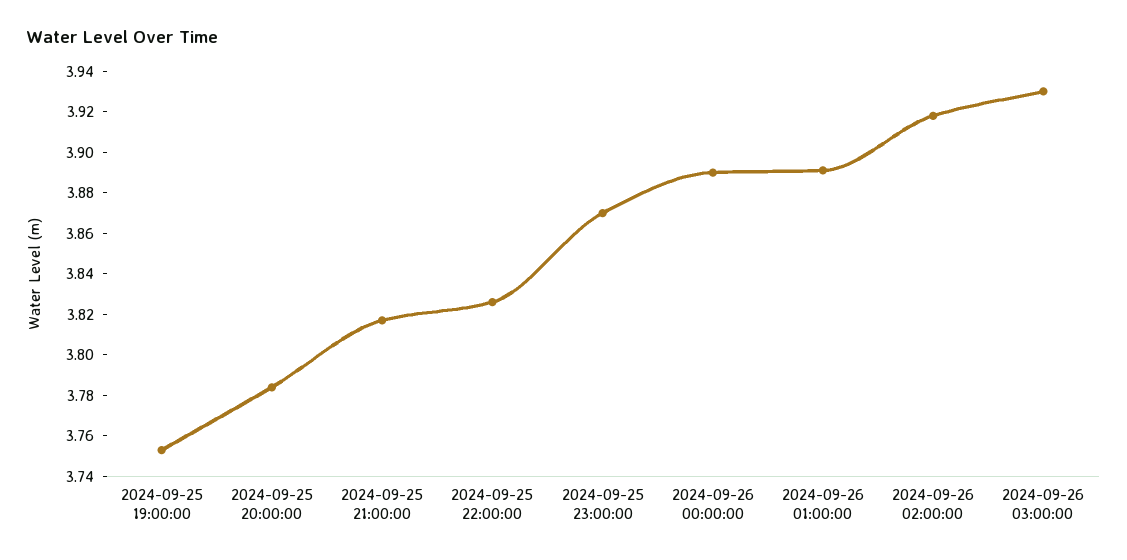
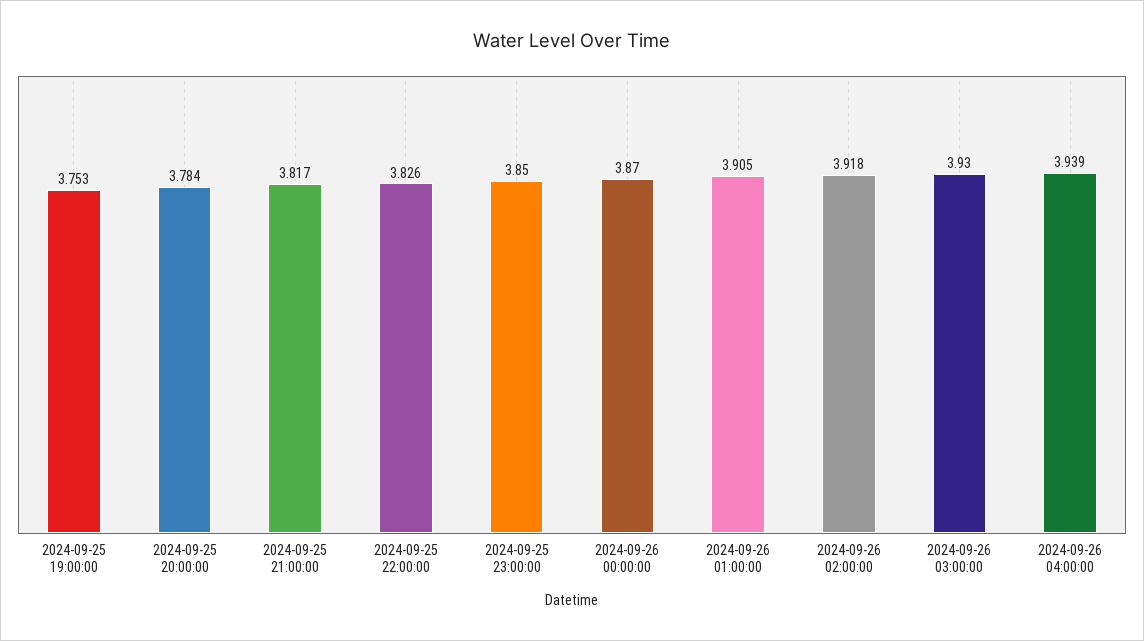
2024-09-25 23:00:00: 3.87 -> 3.85
2024-09-26 00:00:00: 3.89 -> 3.87
2024-09-26 01:00:00: 3.89 -> 3.905
2024-09-26 04:00:00: none -> 3.939

